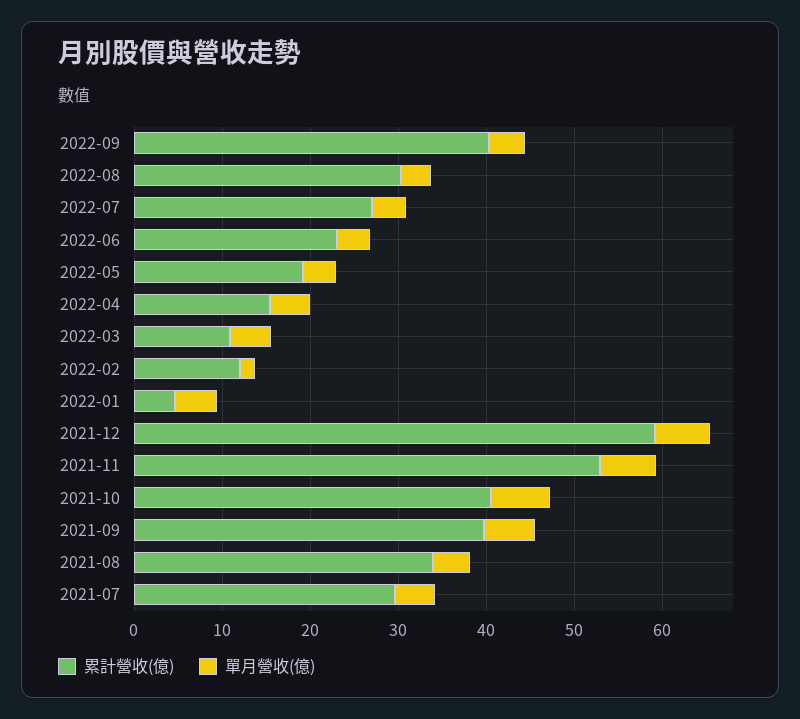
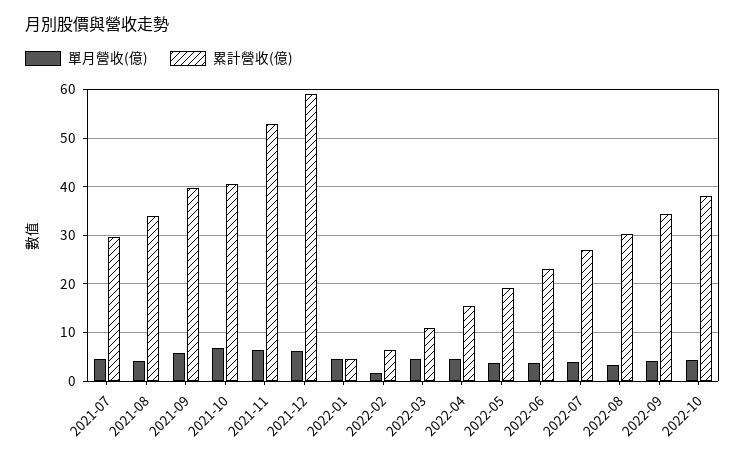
累計營收(億), 2022-09: 40 -> 34
累計營收(億), 2022-02: 12 -> 6
單月營收(億), 2022-10: none -> 4
累計營收(億), 2022-10: none -> 38

